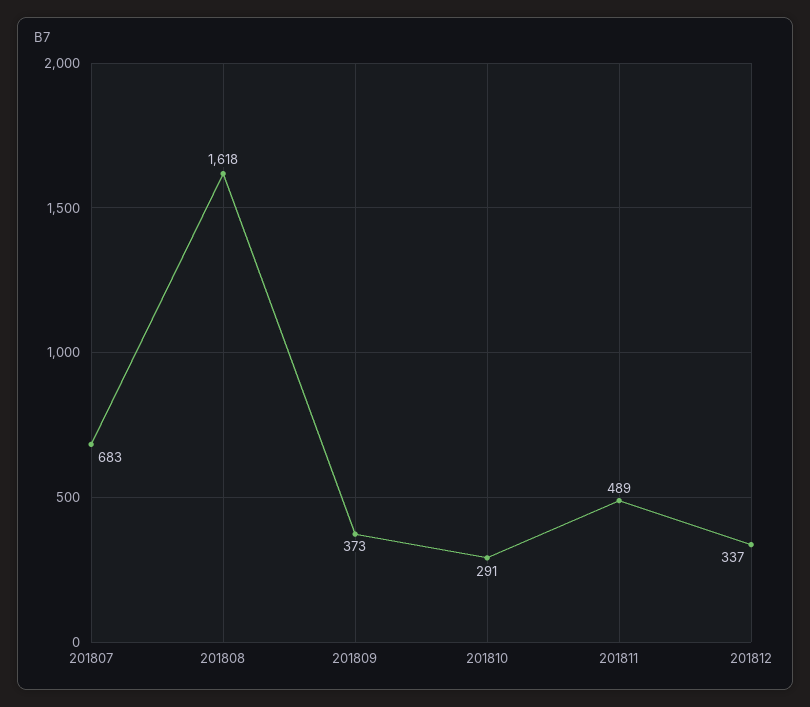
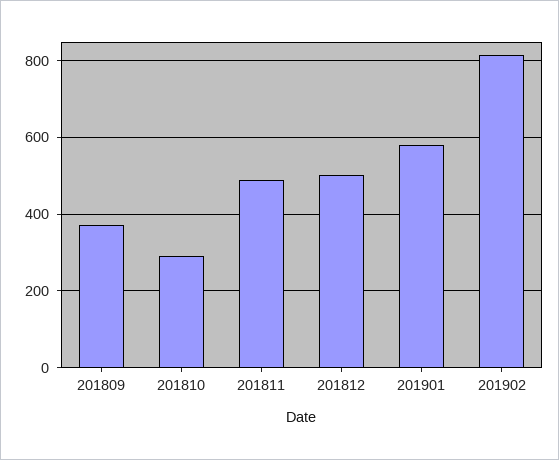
201807: 683 -> none
201808: 1618 -> none
201812: 337 -> 500
201901: none -> 580
201902: none -> 820

